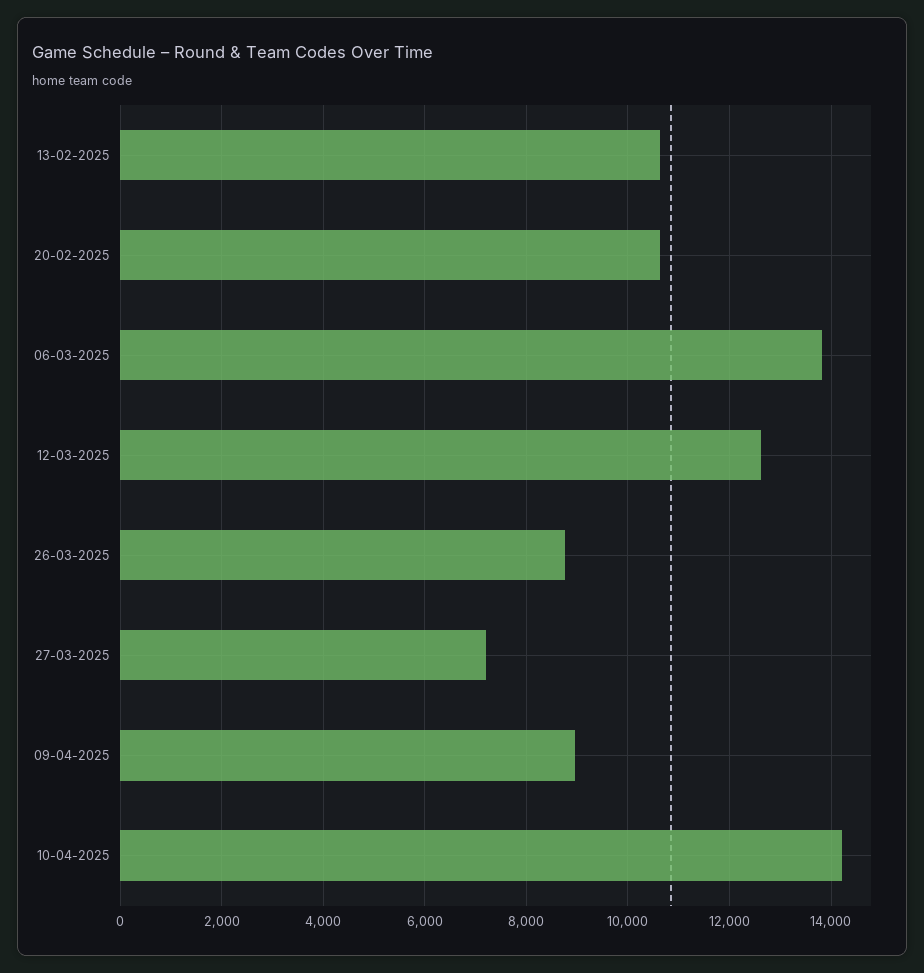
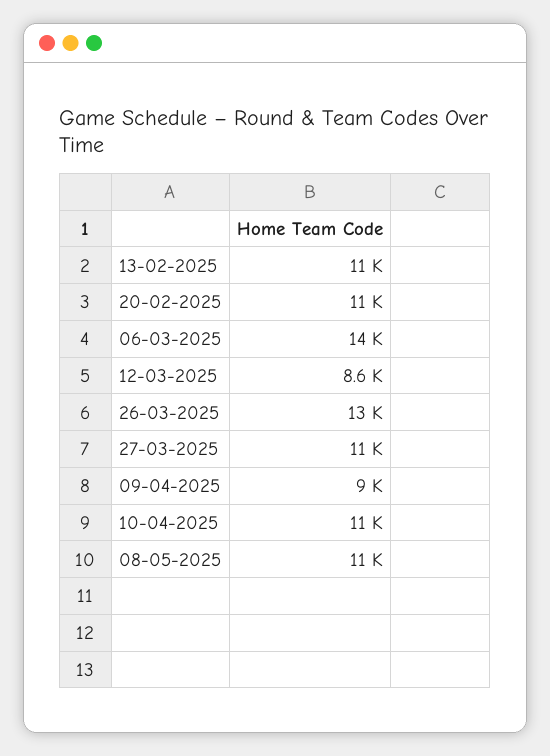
12-03-2025: 12600 -> 8600
26-03-2025: 8800 -> 13000
27-03-2025: 7200 -> 11000
10-04-2025: 14200 -> 11000
08-05-2025: none -> 11000

